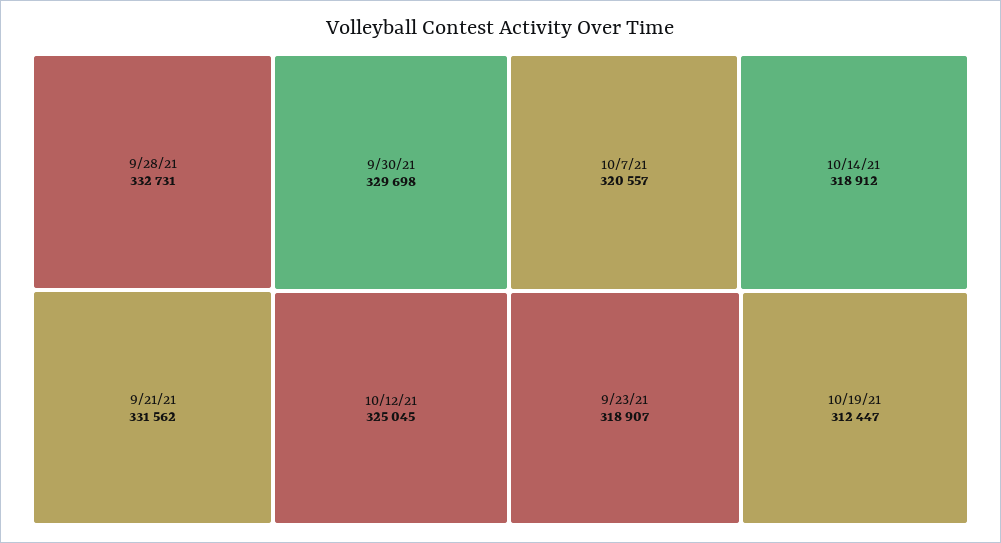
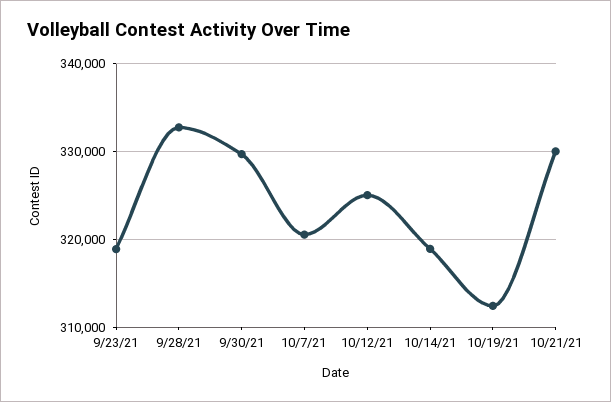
9/21/21: 331562 -> none
10/21/21: none -> 330000

